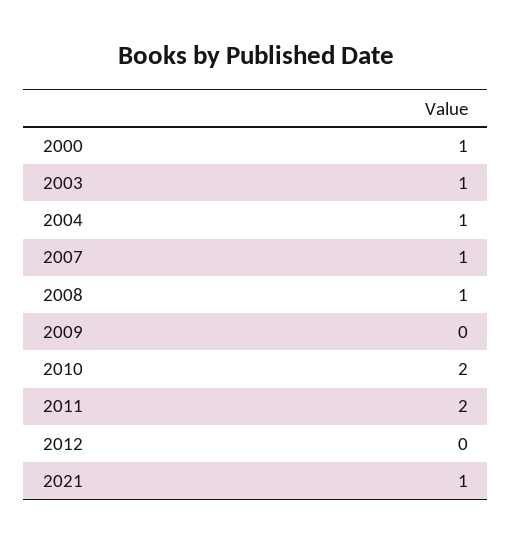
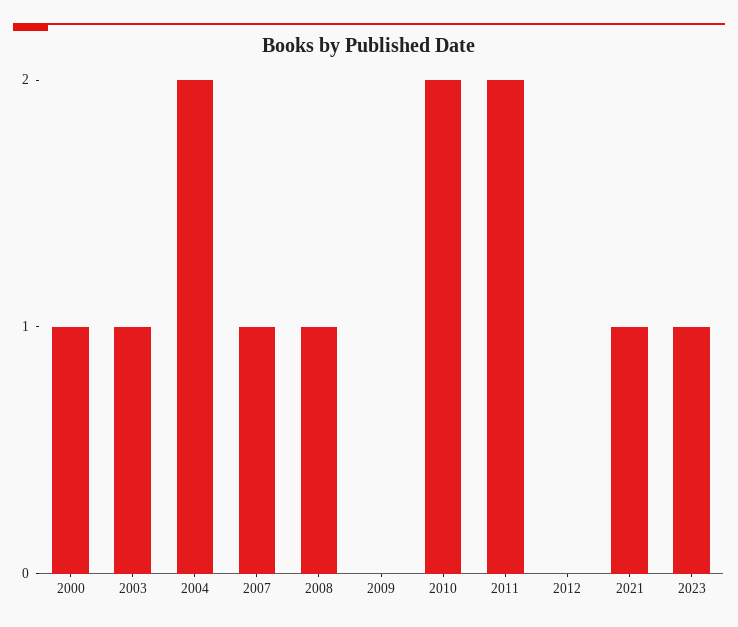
2004: 1 -> 2
2023: none -> 1

